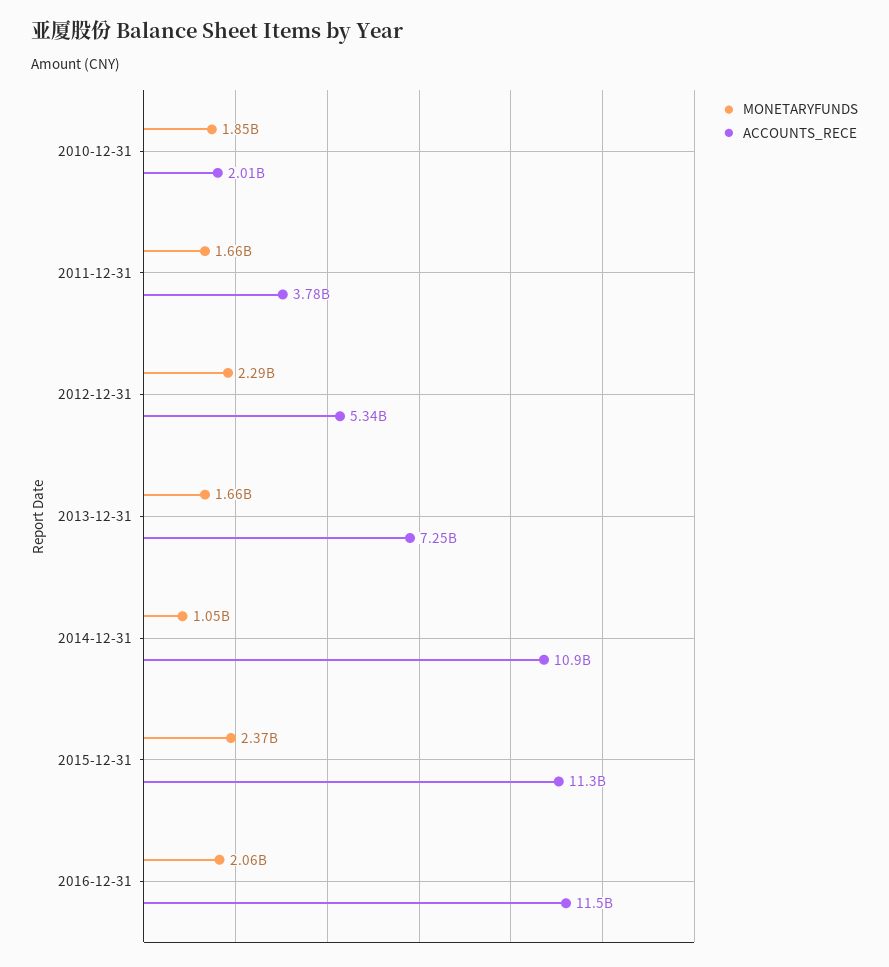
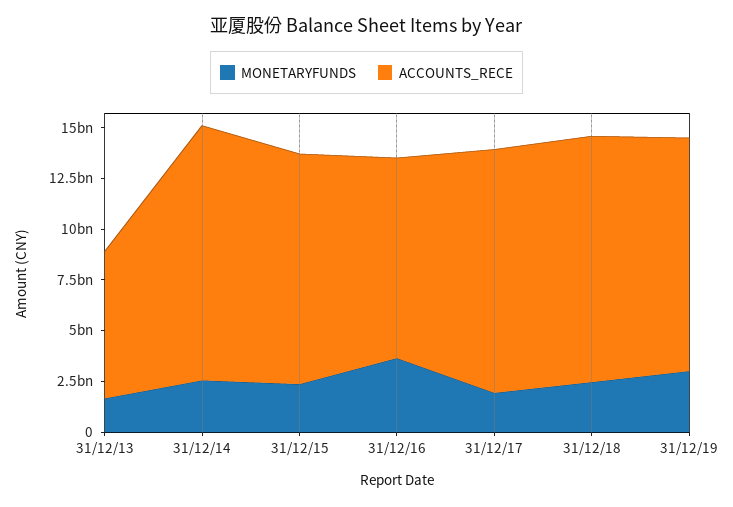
MONETARYFUNDS, 2010-12-31: 1850000000 -> none
ACCOUNTS_RECE, 2010-12-31: 2010000000 -> none
MONETARYFUNDS, 2011-12-31: 1660000000 -> none
ACCOUNTS_RECE, 2011-12-31: 3780000000 -> none
MONETARYFUNDS, 2012-12-31: 2290000000 -> none
ACCOUNTS_RECE, 2012-12-31: 5340000000 -> none
MONETARYFUNDS, 2014-12-31: 1050000000 -> 2500000000
ACCOUNTS_RECE, 2014-12-31: 10900000000 -> 12500000000
MONETARYFUNDS, 2016-12-31: 2060000000 -> 3500000000
ACCOUNTS_RECE, 2016-12-31: 11500000000 -> 10000000000
MONETARYFUNDS, 31/12/17: none -> 2000000000
ACCOUNTS_RECE, 31/12/17: none -> 12000000000
MONETARYFUNDS, 31/12/18: none -> 2500000000
ACCOUNTS_RECE, 31/12/18: none -> 12000000000
MONETARYFUNDS, 31/12/19: none -> 3000000000
ACCOUNTS_RECE, 31/12/19: none -> 11500000000

